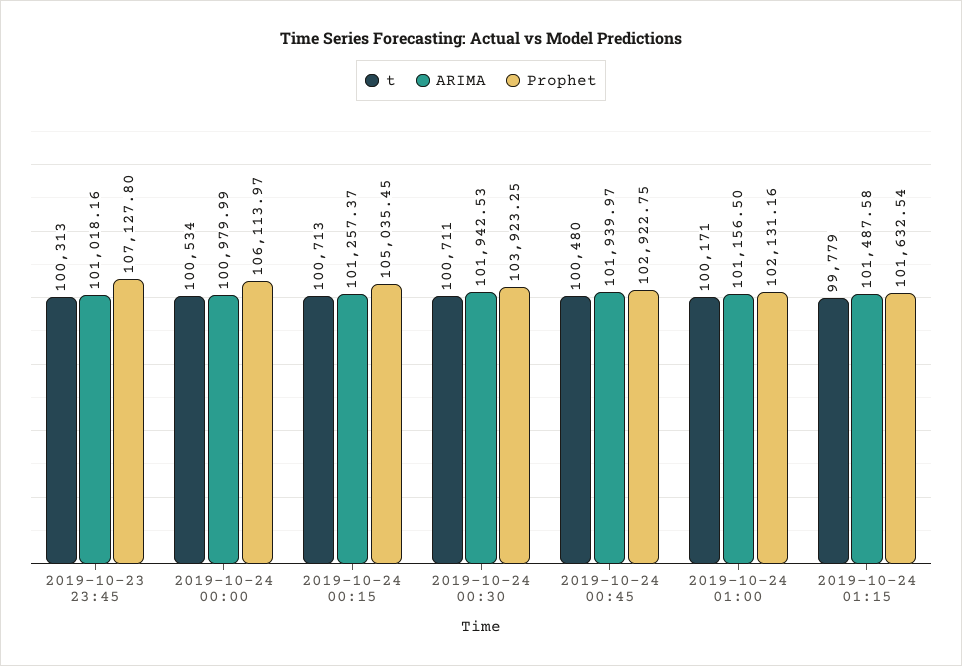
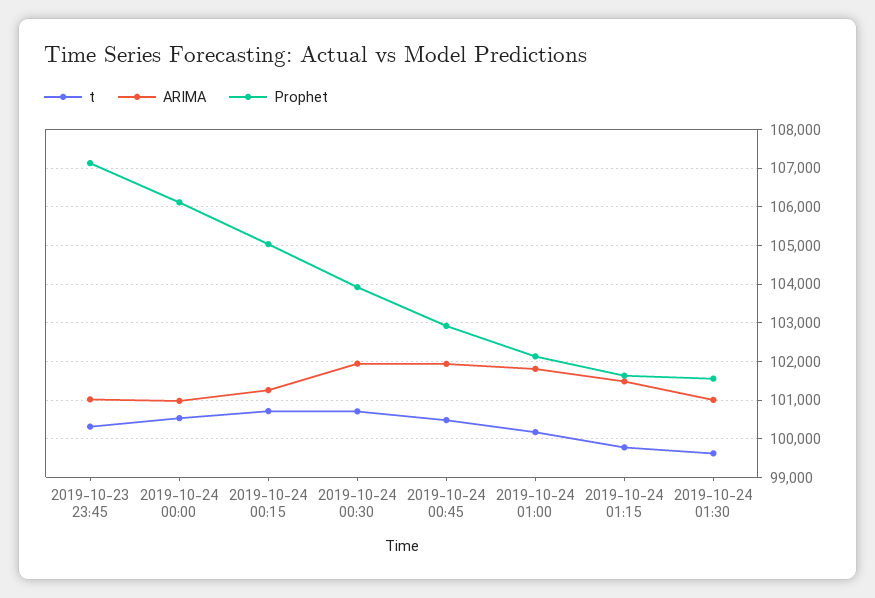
ARIMA, 2019-10-24 01:00: 101156.5 -> 101800
t, 2019-10-24 01:30: none -> 99600
ARIMA, 2019-10-24 01:30: none -> 101000
Prophet, 2019-10-24 01:30: none -> 101600

